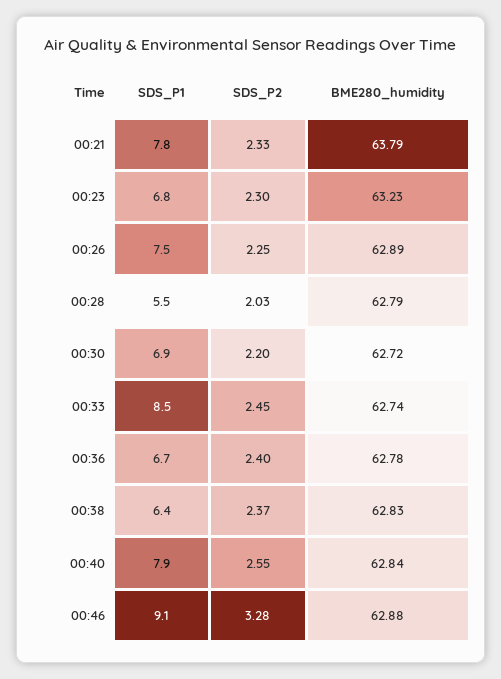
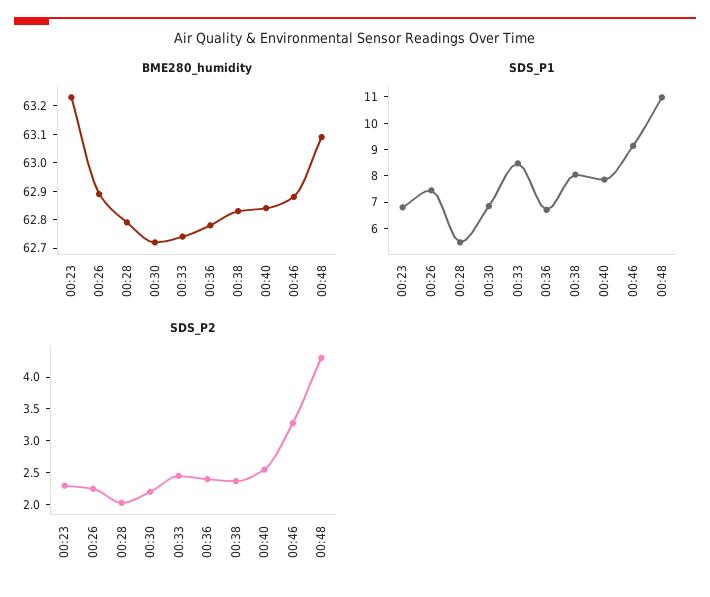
SDS_P1, 00:21: 7.8 -> none
SDS_P2, 00:21: 2.33 -> none
BME280_humidity, 00:21: 63.79 -> none
SDS_P1, 00:38: 6.4 -> 8
BME280_humidity, 00:48: none -> 63.1
SDS_P1, 00:48: none -> 11
SDS_P2, 00:48: none -> 4.25

